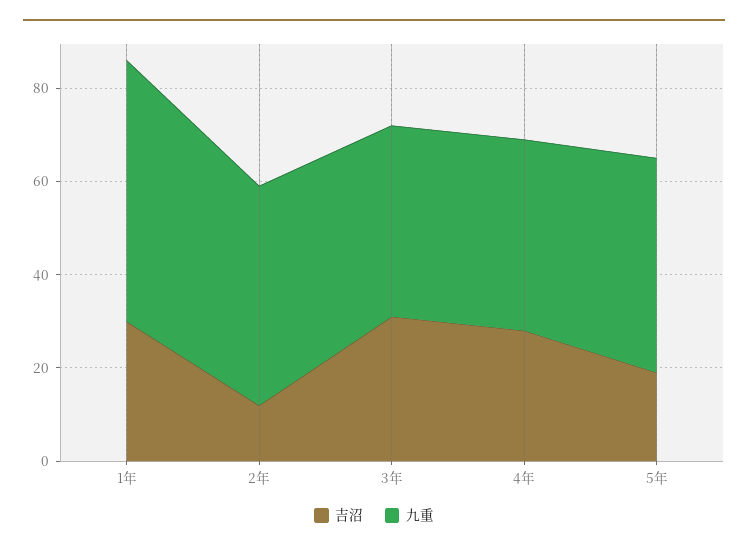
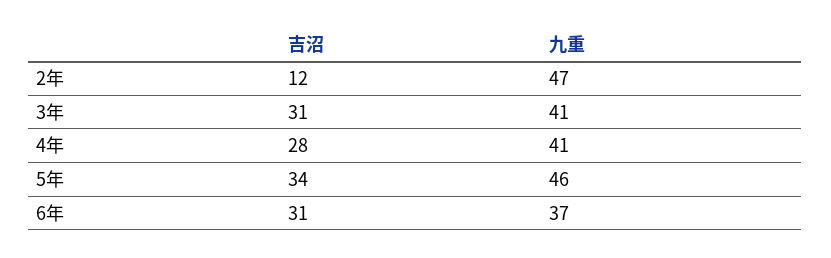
吉沼, 1年: 30 -> none
九重, 1年: 55 -> none
吉沼, 5年: 20 -> 34
吉沼, 6年: none -> 31
九重, 6年: none -> 37

